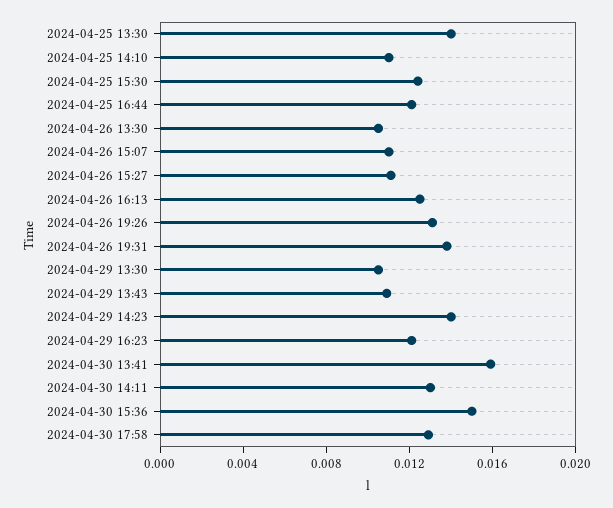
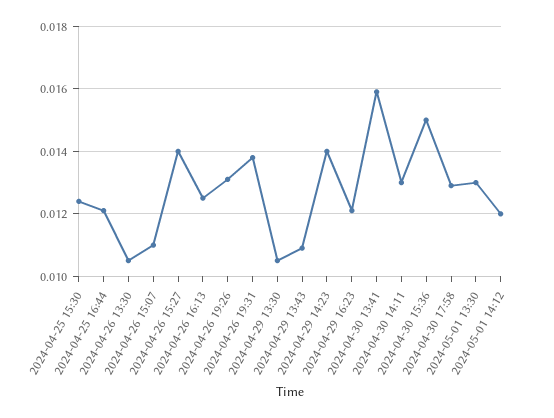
2024-04-25 13:30: 0.014 -> none
2024-04-25 14:10: 0.011 -> none
2024-04-26 15:27: 0.011 -> 0.014
2024-05-01 13:30: none -> 0.013
2024-05-01 14:12: none -> 0.012

